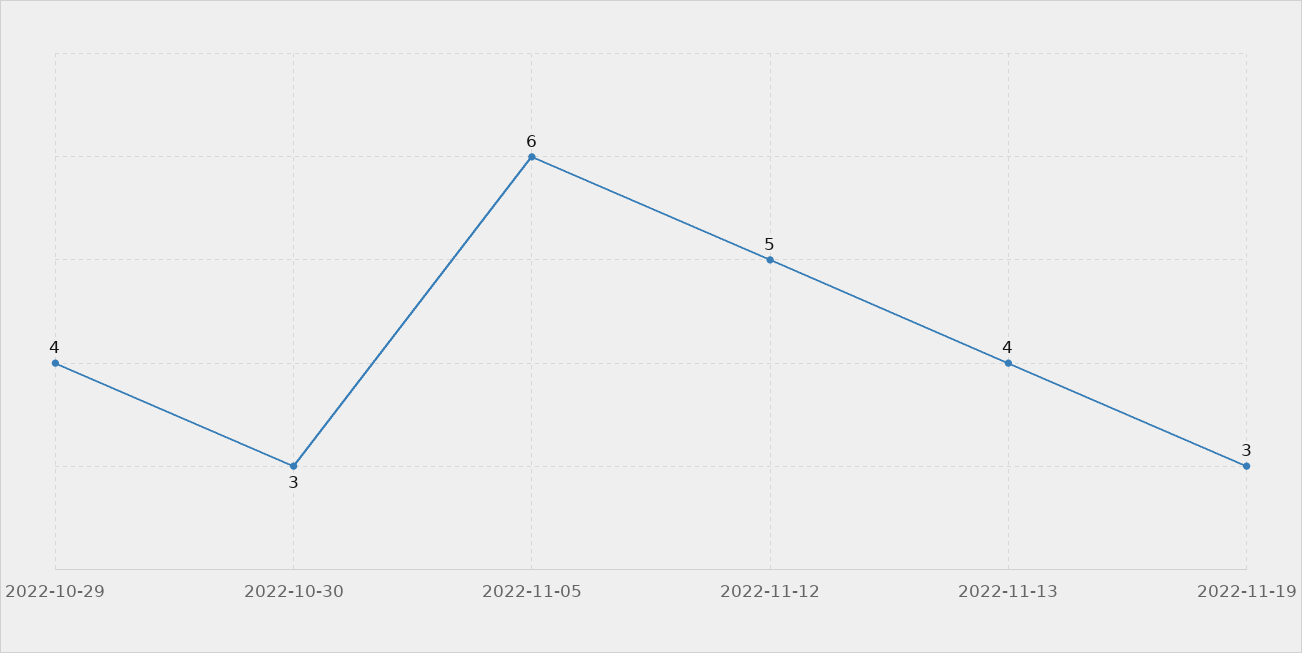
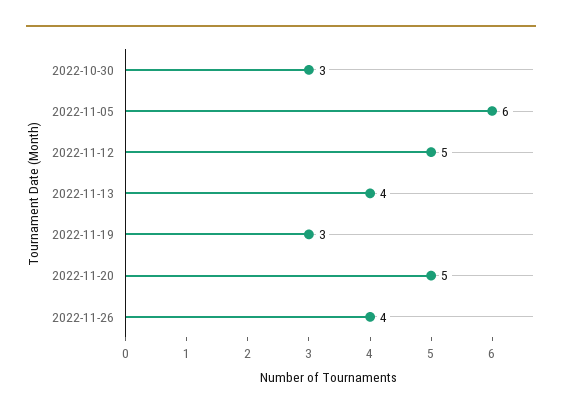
2022-10-29: 4 -> none
2022-11-20: none -> 5
2022-11-26: none -> 4

